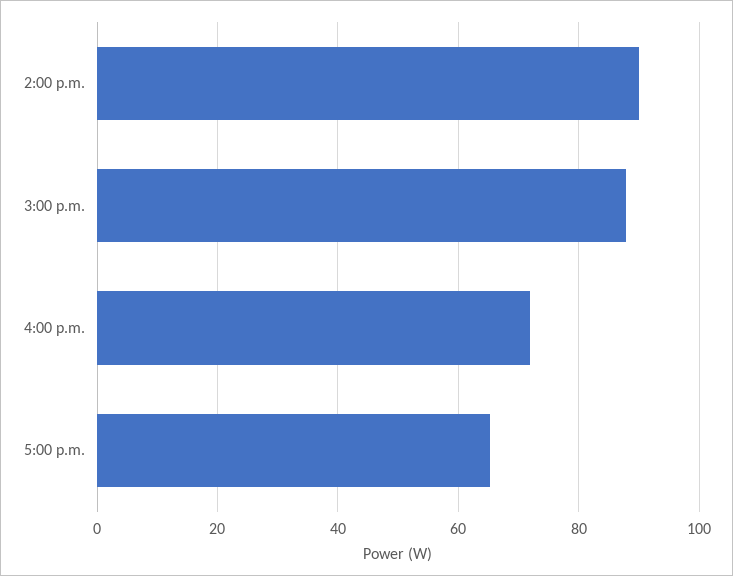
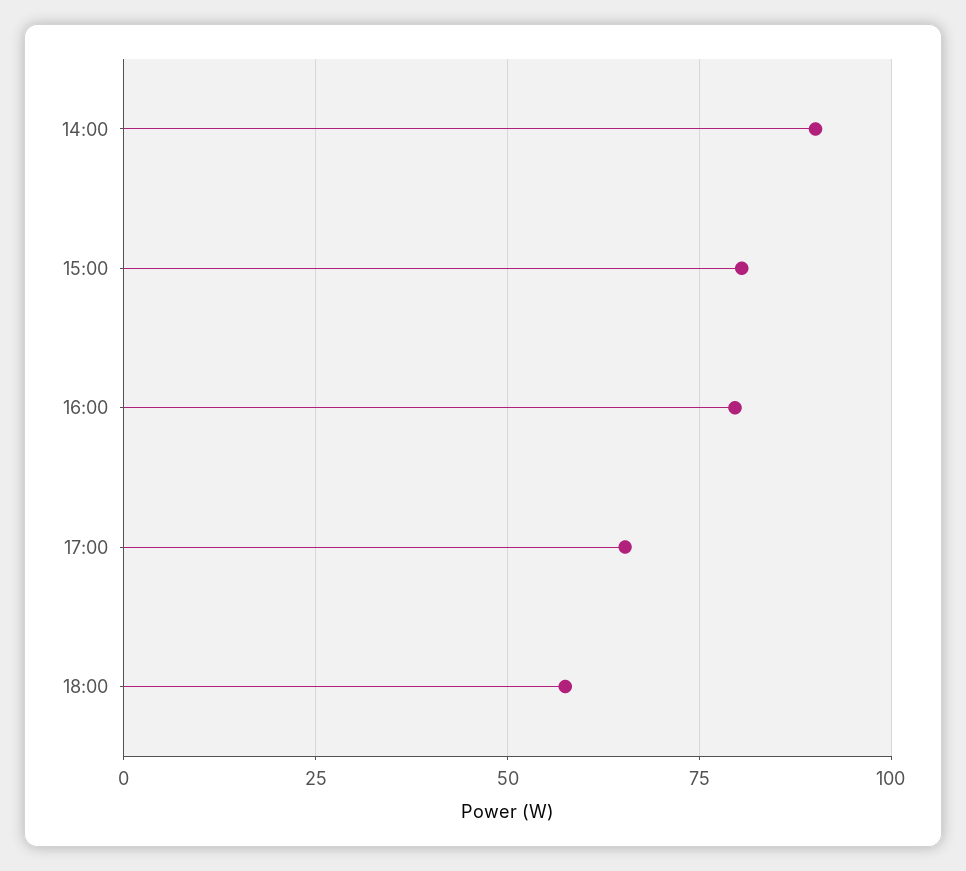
3:00 p.m.: 88 -> 80
4:00 p.m.: 72 -> 80
18:00: none -> 57.5

